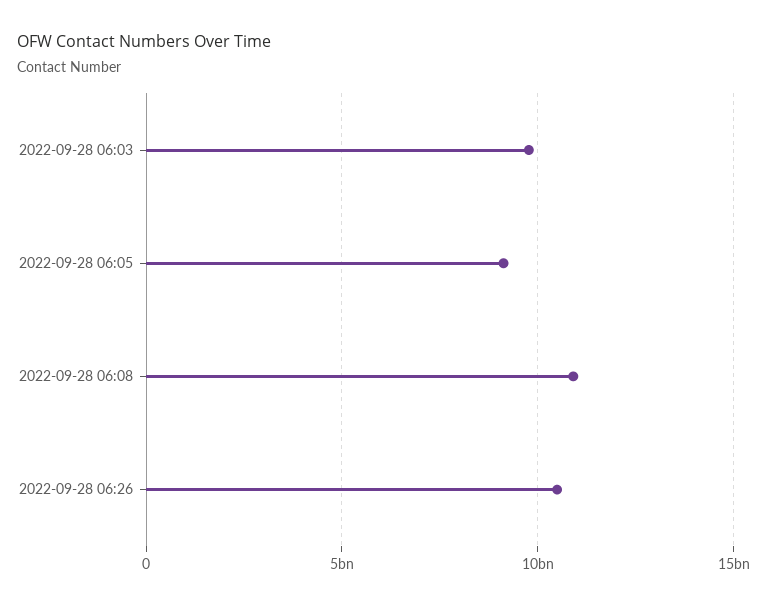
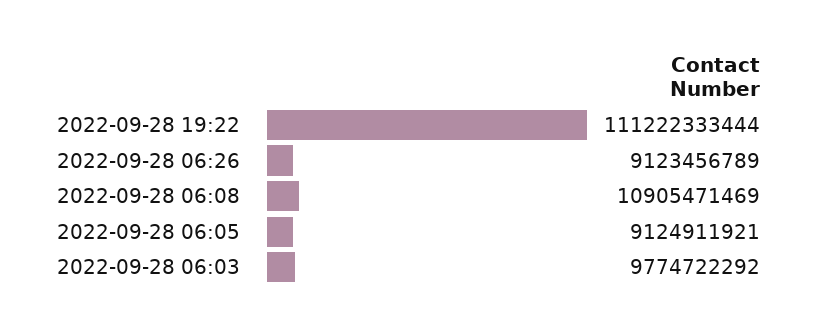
2022-09-28 06:26: 10500000000 -> 9123456789
2022-09-28 19:22: none -> 111222333444

